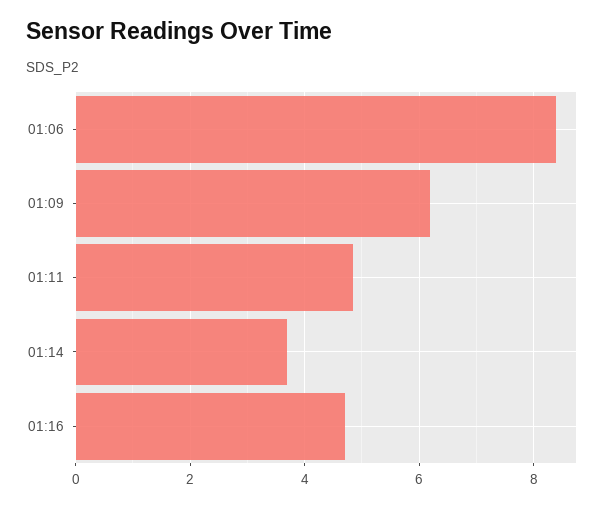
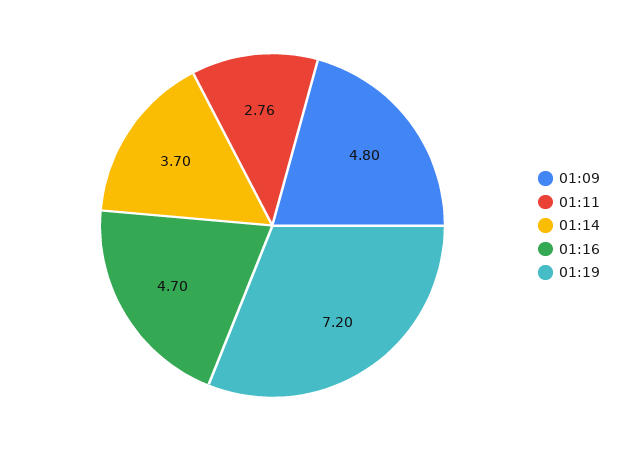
01:06: 8.4 -> none
01:09: 6.2 -> 4.8
01:11: 4.8 -> 2.76
01:19: none -> 7.2

